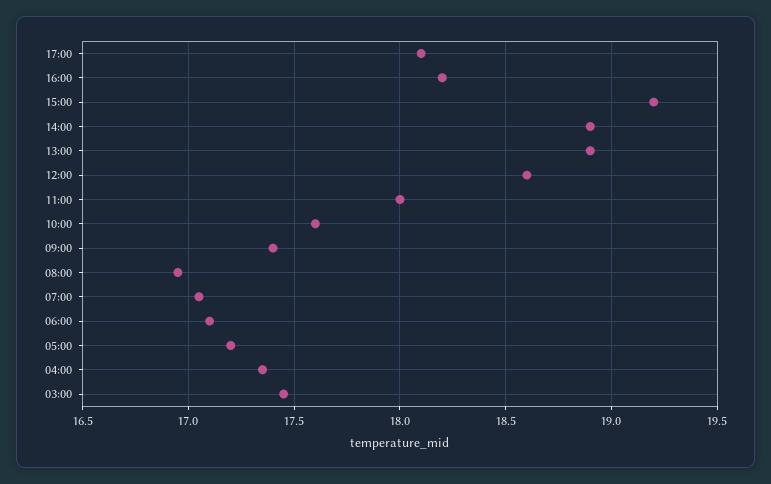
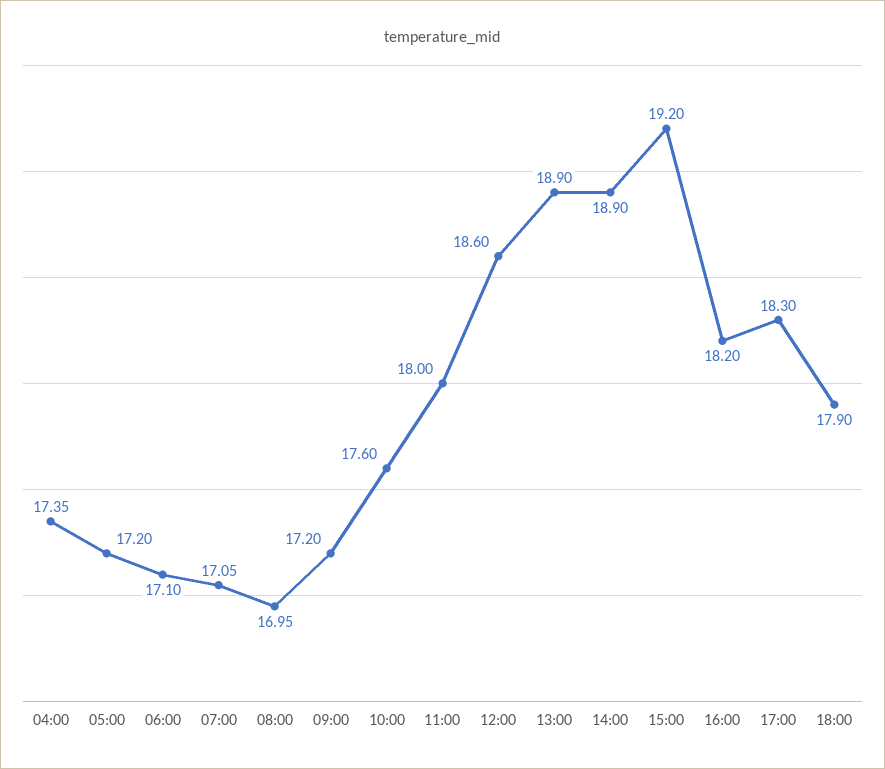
17:00: 18.1 -> 18.3
09:00: 17.4 -> 17.2
03:00: 17.45 -> none
18:00: none -> 17.9

